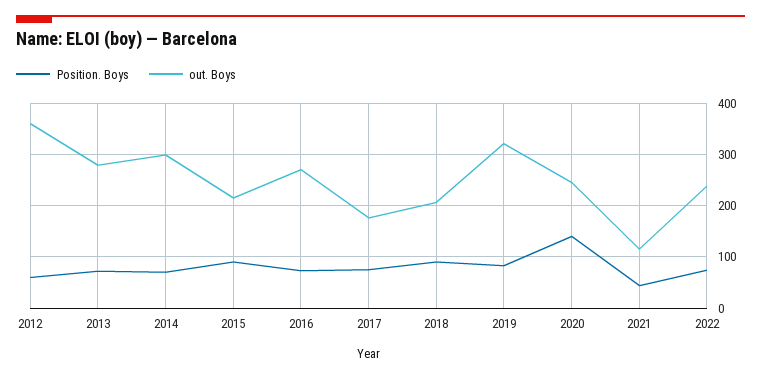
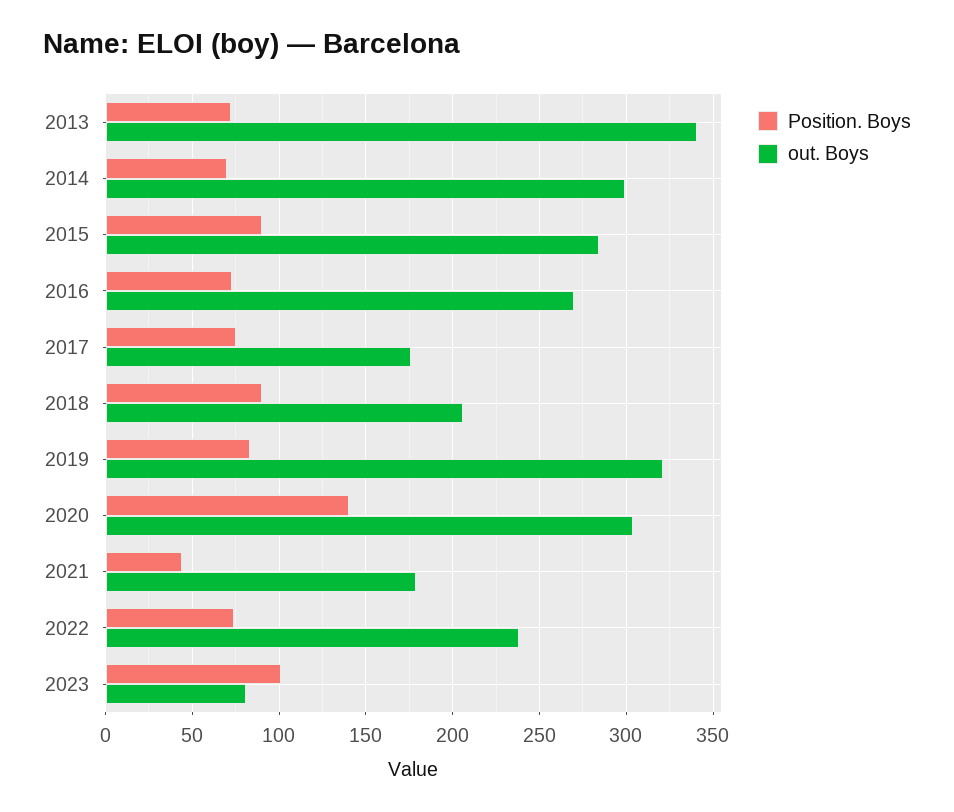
Position. Boys, 2012: 60 -> none
out. Boys, 2012: 360 -> none
out. Boys, 2013: 280 -> 340
out. Boys, 2015: 220 -> 285
out. Boys, 2020: 240 -> 305
out. Boys, 2021: 120 -> 180
Position. Boys, 2023: none -> 100
out. Boys, 2023: none -> 80

